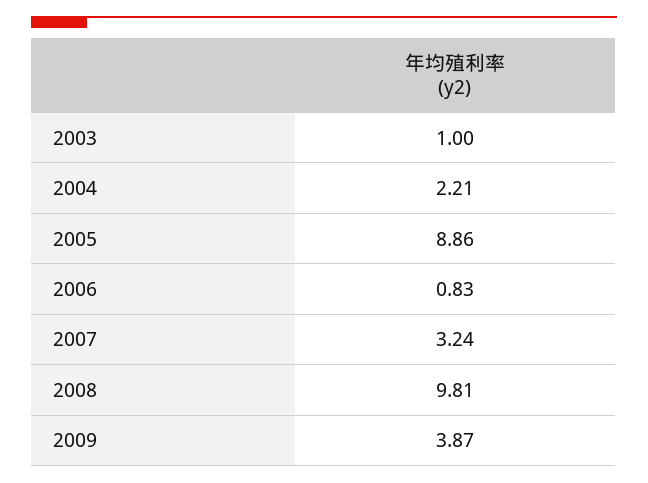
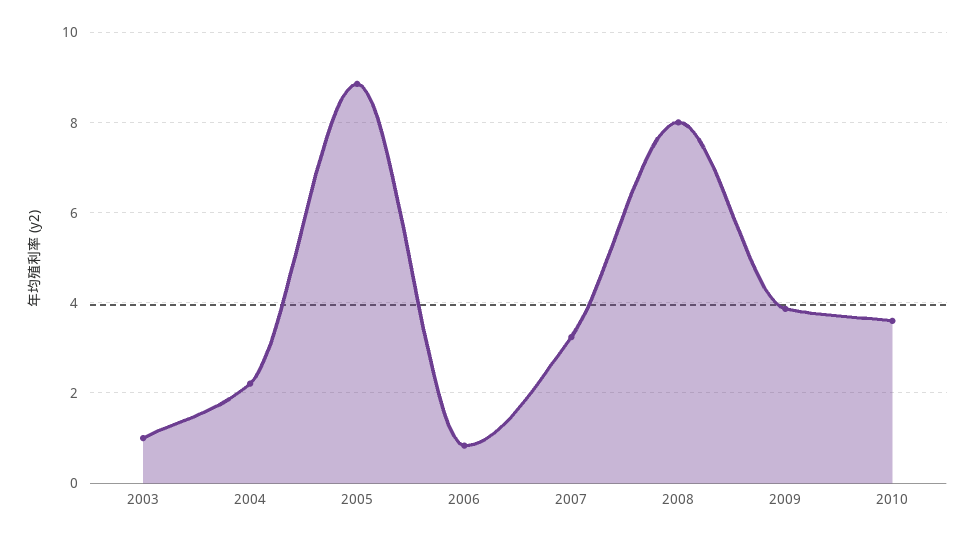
2008: 9.81 -> 8
2010: none -> 3.6

